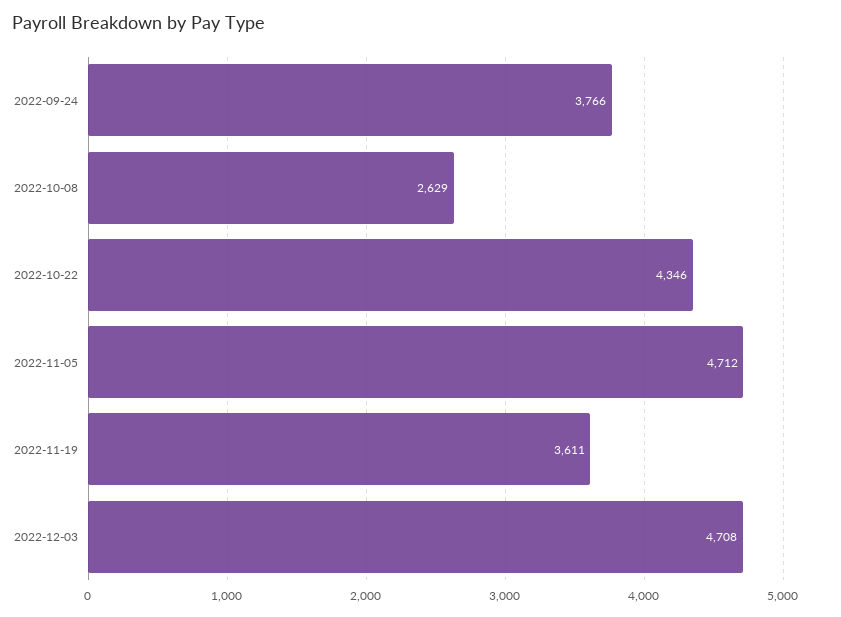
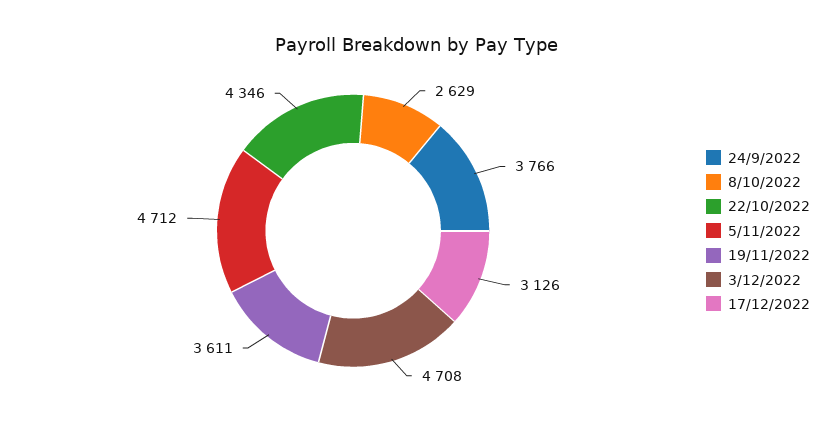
17/12/2022: none -> 3126

